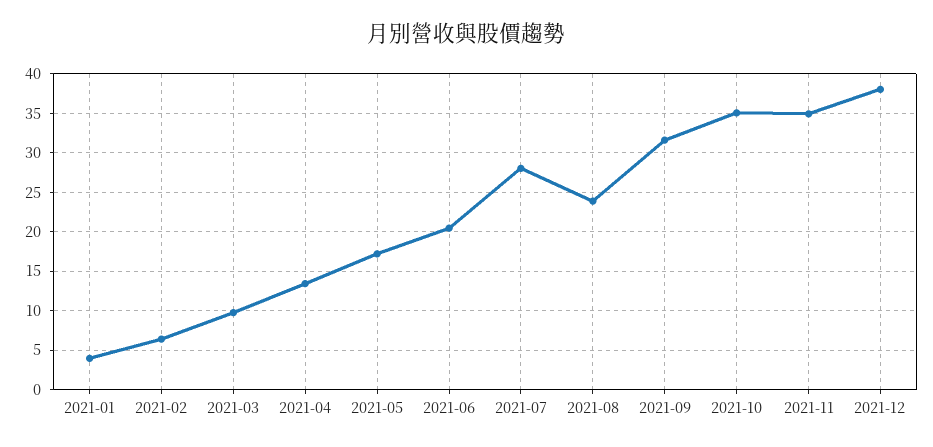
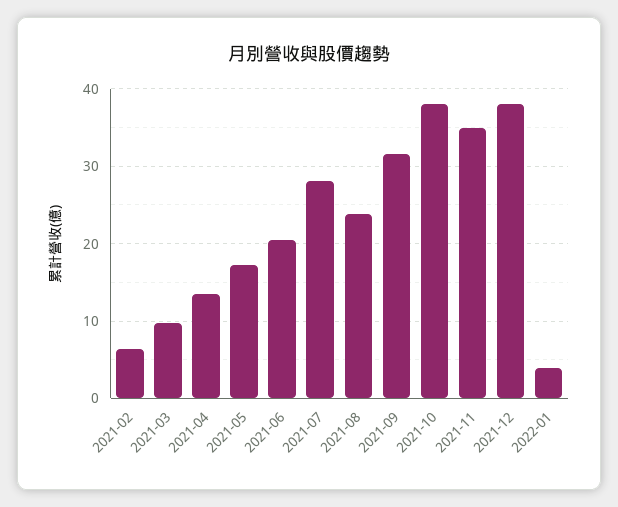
2021-01: 4 -> none
2021-10: 35 -> 38
2022-01: none -> 4

